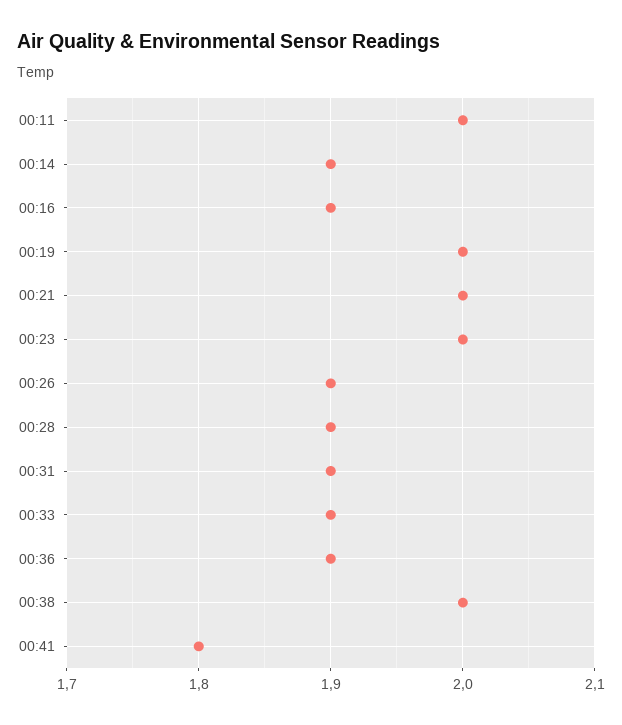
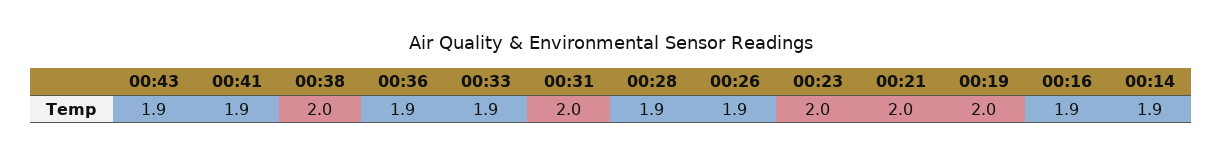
00:11: 2 -> none
00:31: 1.9 -> 2
00:41: 1.8 -> 1.9
00:43: none -> 1.9

